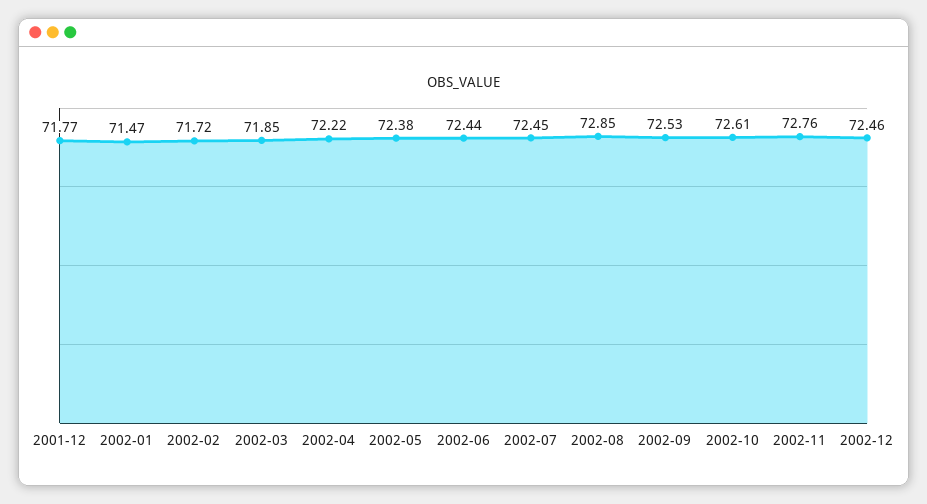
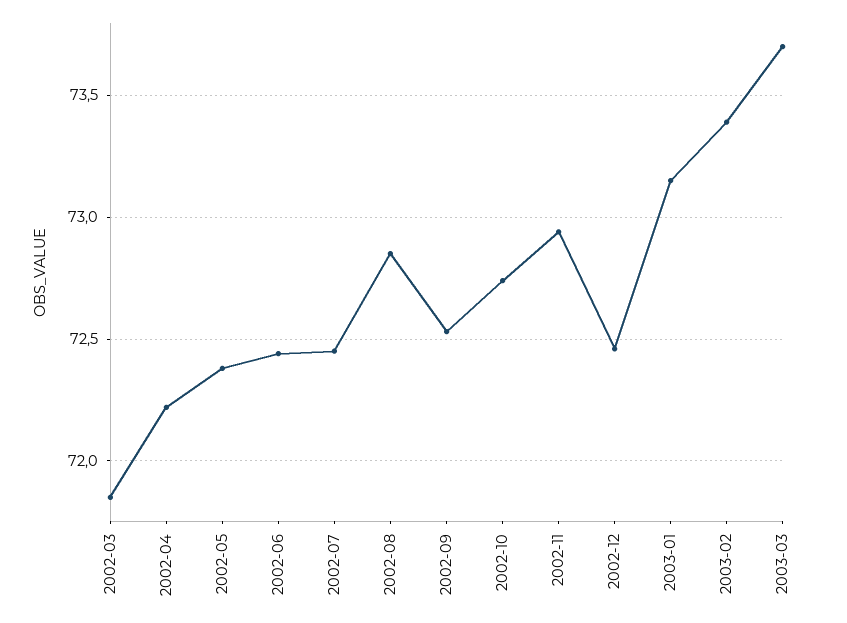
2001-12: 71.77 -> none
2002-01: 71.47 -> none
2002-02: 71.72 -> none
2002-10: 72.61 -> 72.75
2002-11: 72.76 -> 72.95
2003-01: none -> 73.15
2003-02: none -> 73.4
2003-03: none -> 73.7

